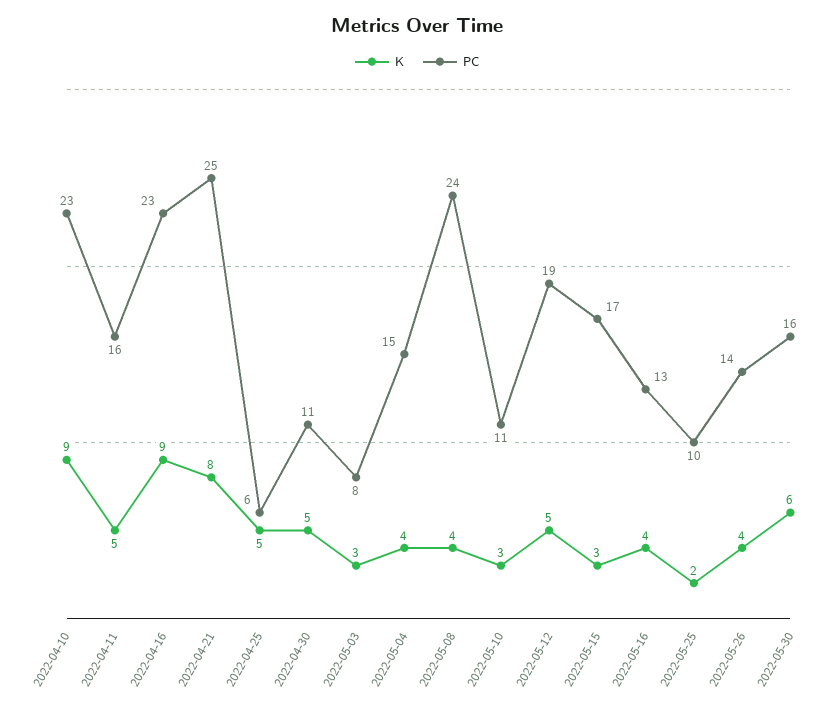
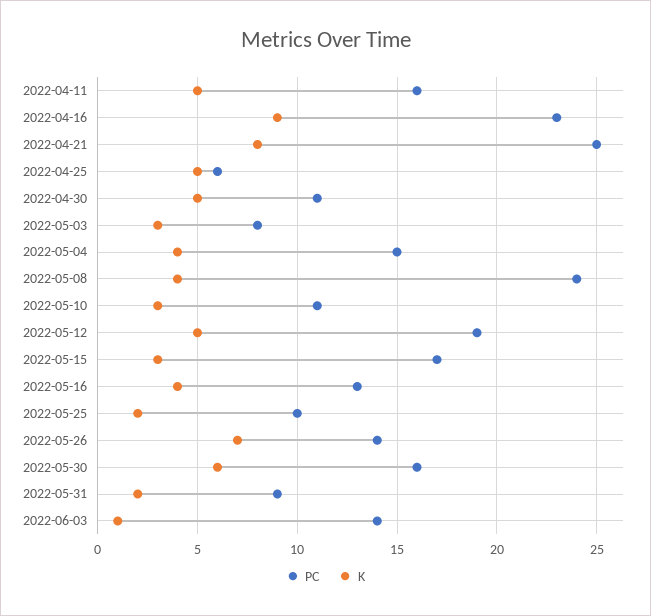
K, 2022-04-10: 9 -> none
PC, 2022-04-10: 23 -> none
K, 2022-05-26: 4 -> 7
PC, 2022-05-31: none -> 9
K, 2022-05-31: none -> 2
PC, 2022-06-03: none -> 14
K, 2022-06-03: none -> 1

